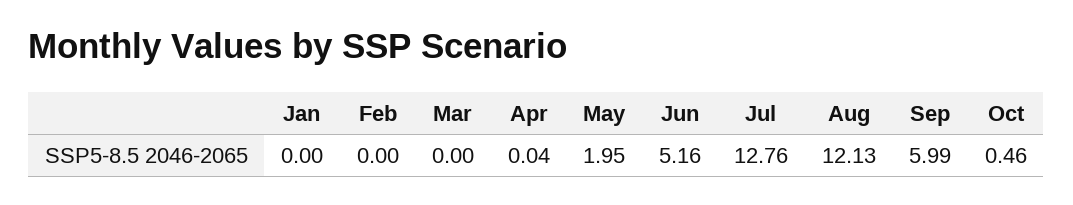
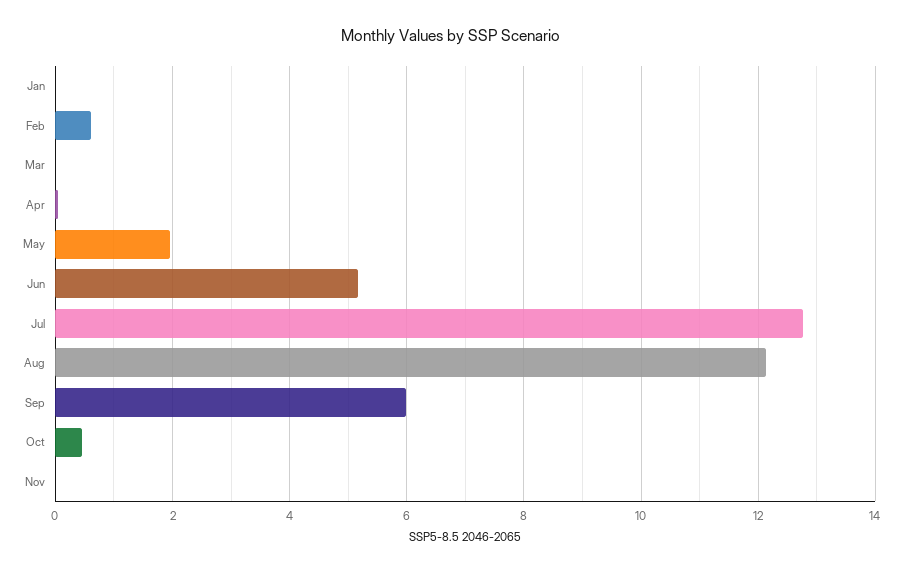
Feb: 0 -> 0.6
Nov: none -> 0

